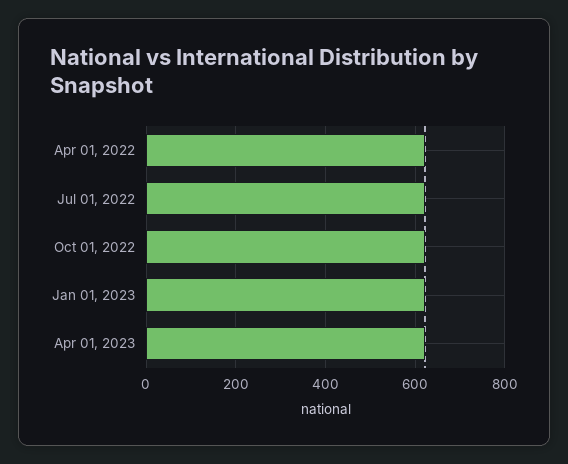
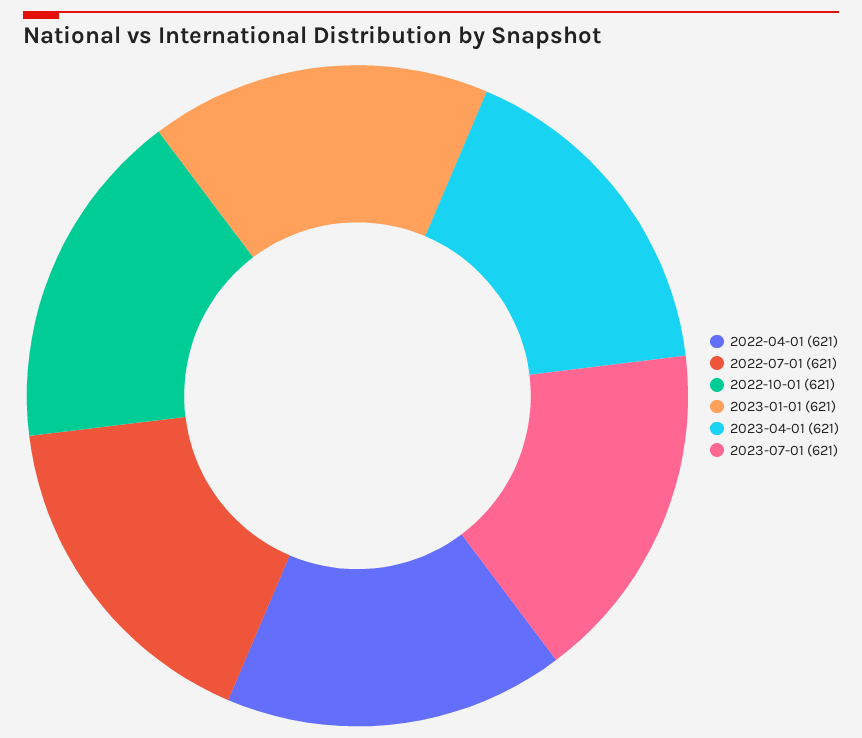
2023-07-01: none -> 621

